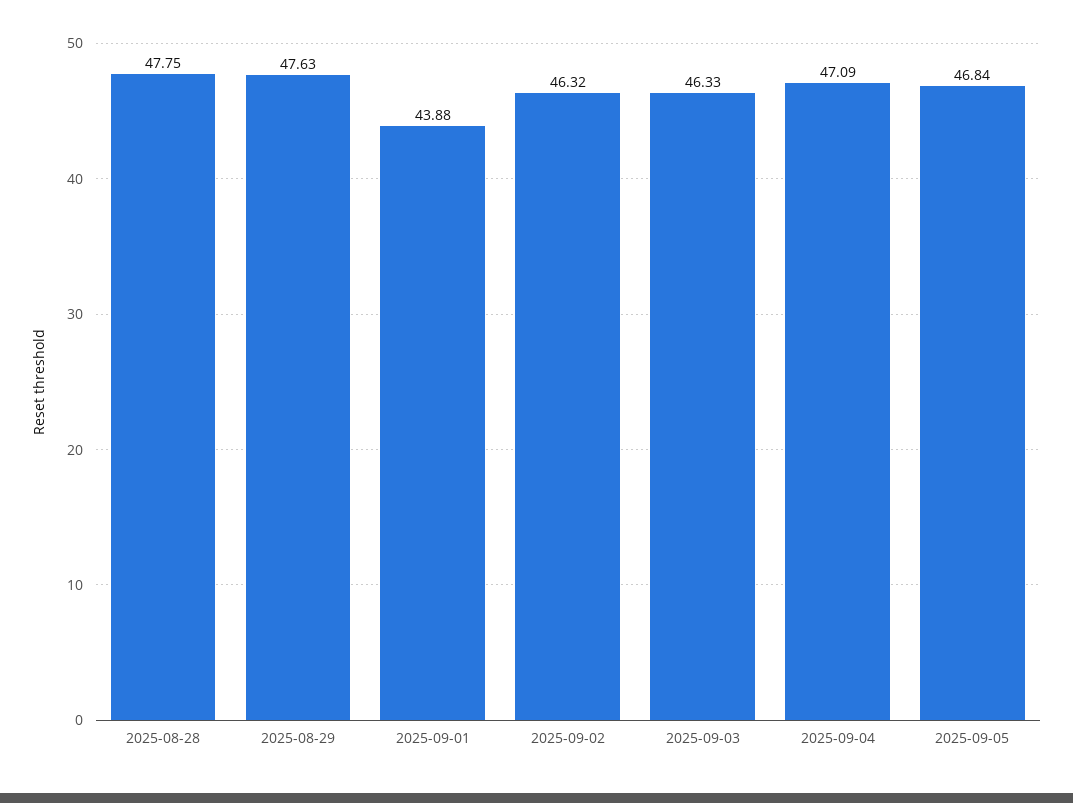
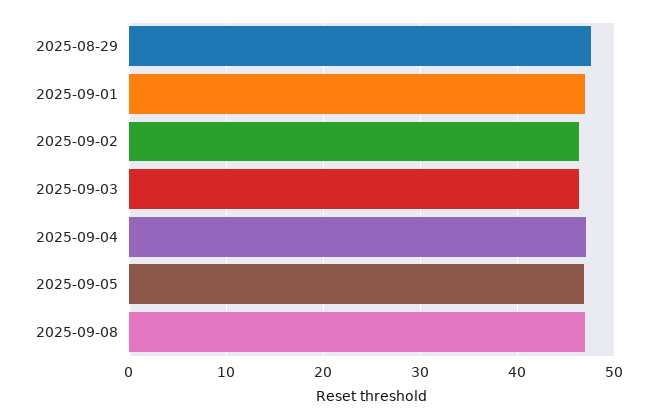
2025-08-28: 47.75 -> none
2025-09-01: 43.88 -> 47
2025-09-08: none -> 47

